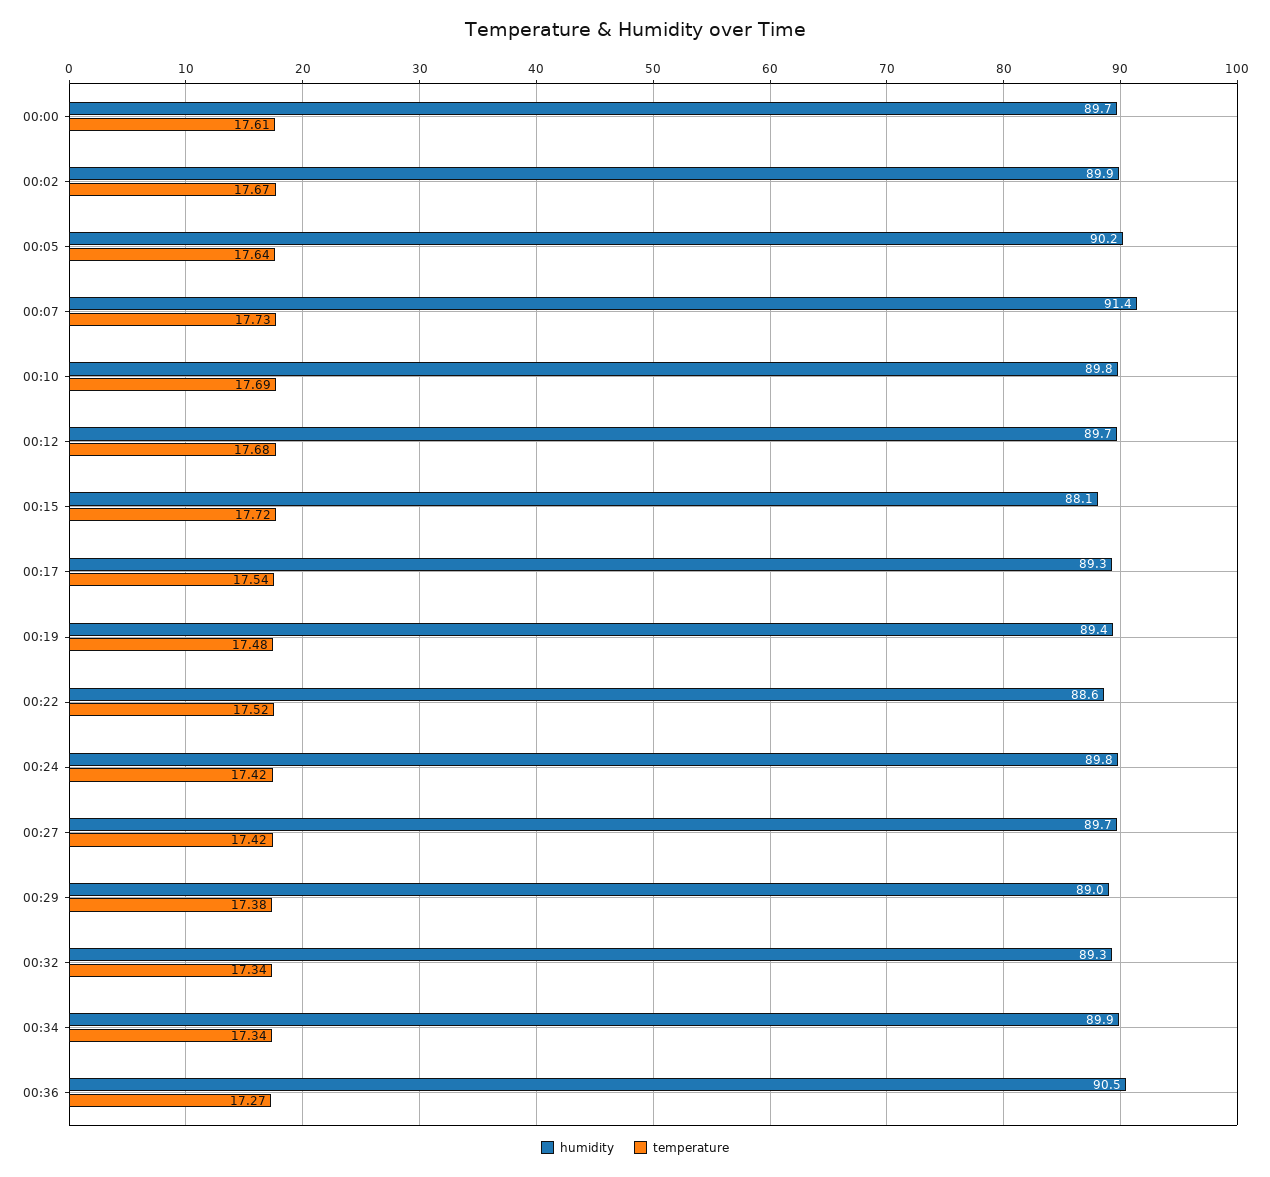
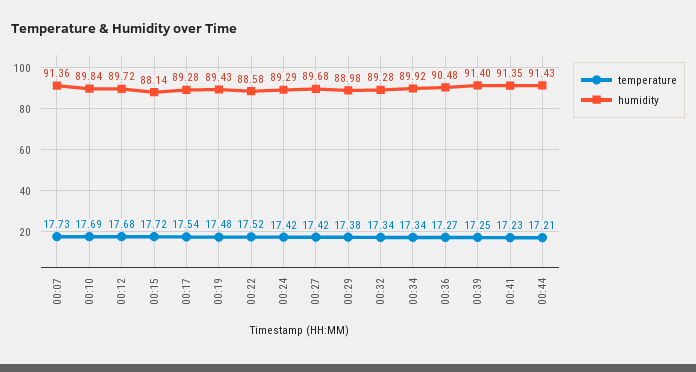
humidity, 00:00: 89.7 -> none
temperature, 00:00: 17.61 -> none
humidity, 00:02: 89.9 -> none
temperature, 00:02: 17.67 -> none
humidity, 00:05: 90.2 -> none
temperature, 00:05: 17.64 -> none
humidity, 00:24: 89.8 -> 89.29
temperature, 00:39: none -> 17.25
humidity, 00:39: none -> 91.4
temperature, 00:41: none -> 17.23
humidity, 00:41: none -> 91.35
temperature, 00:44: none -> 17.21
humidity, 00:44: none -> 91.43

